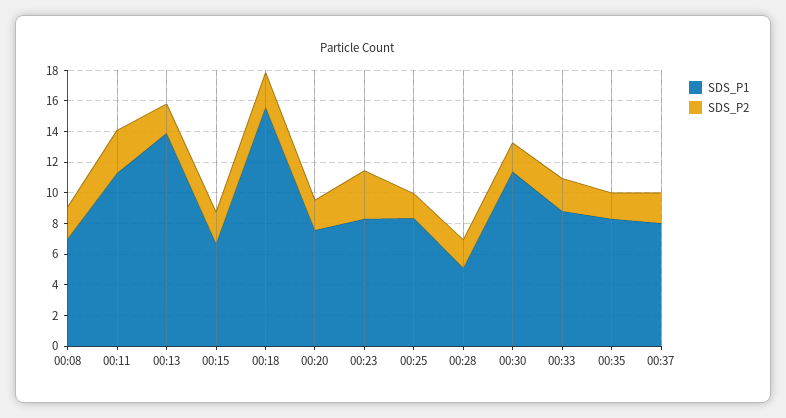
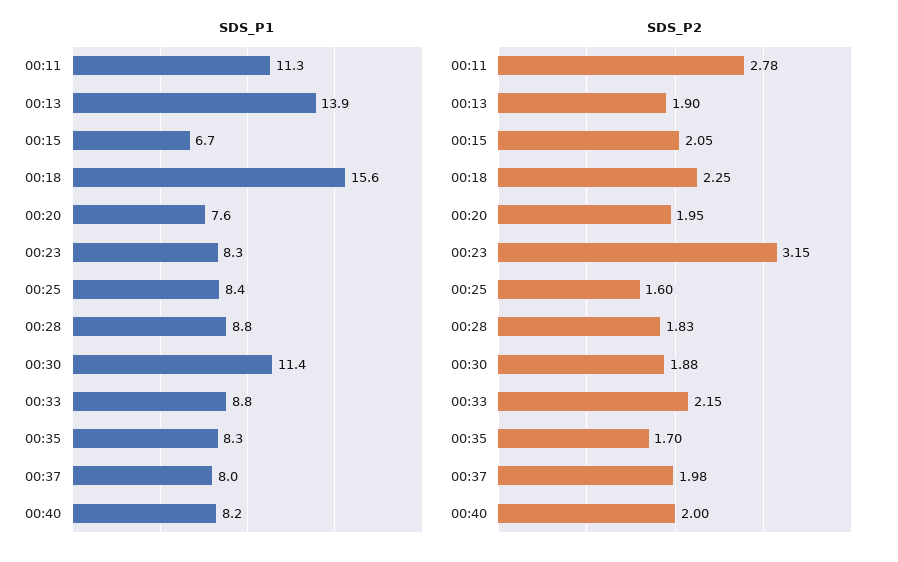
SDS_P1, 00:08: 7 -> none
SDS_P2, 00:08: 2 -> none
SDS_P1, 00:28: 5 -> 8.8
SDS_P1, 00:40: none -> 8.2
SDS_P2, 00:40: none -> 2

